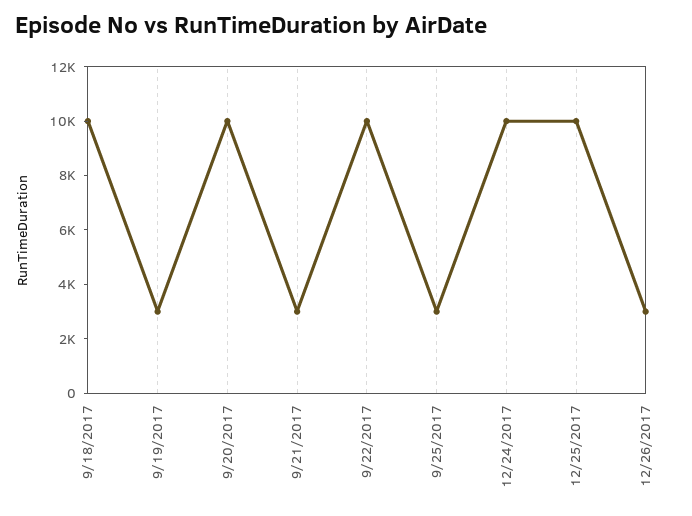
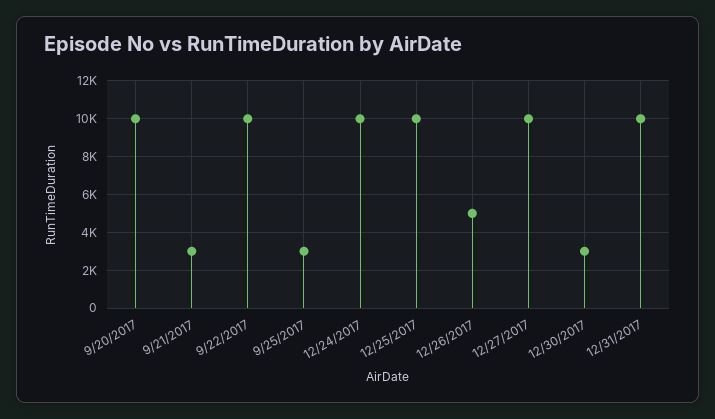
9/18/2017: 10000 -> none
9/19/2017: 3000 -> none
12/26/2017: 3000 -> 5000
12/27/2017: none -> 10000
12/30/2017: none -> 3000
12/31/2017: none -> 10000

